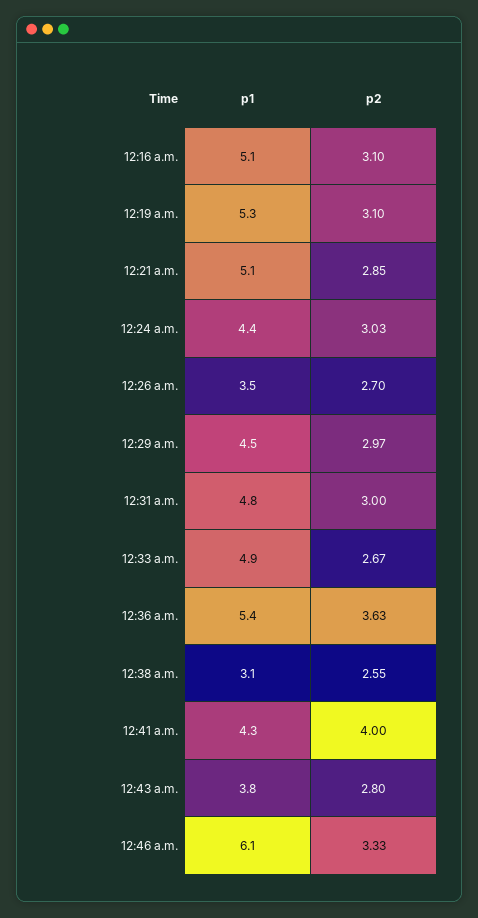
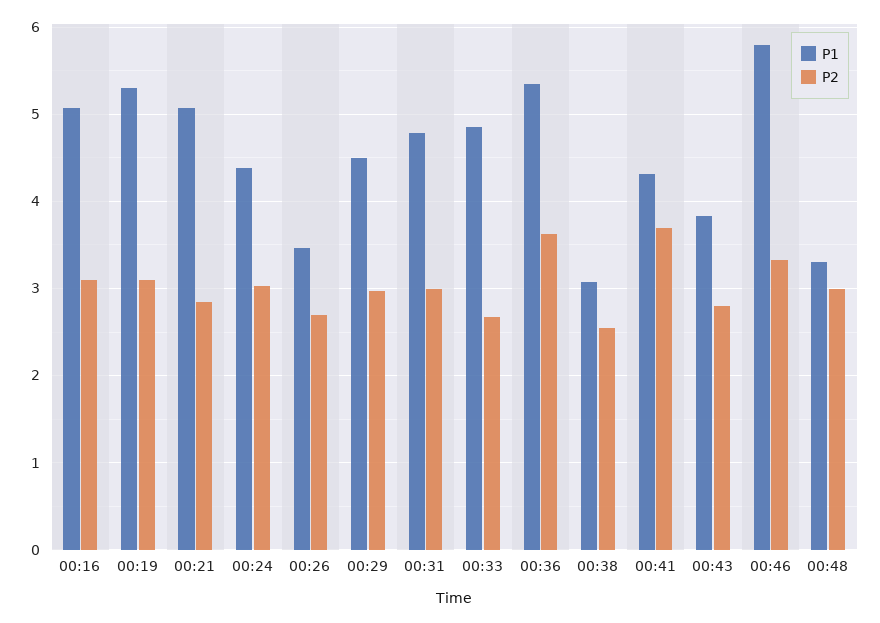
p2, 12:41 a.m.: 4 -> 3.7
p1, 12:46 a.m.: 6.1 -> 5.8
p1, 00:48: none -> 3.3
p2, 00:48: none -> 3

